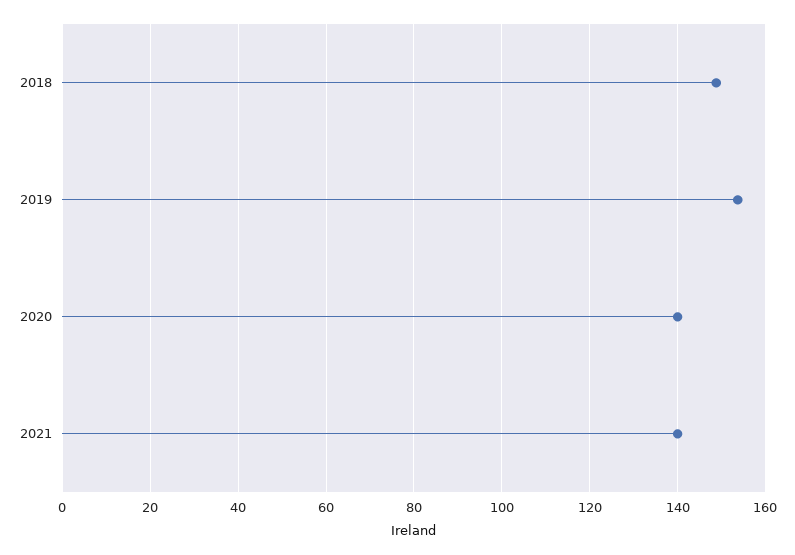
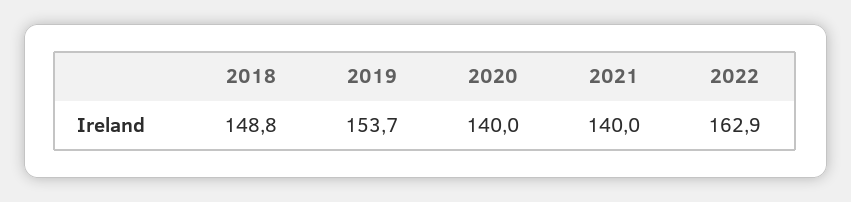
2022: none -> 162.9

